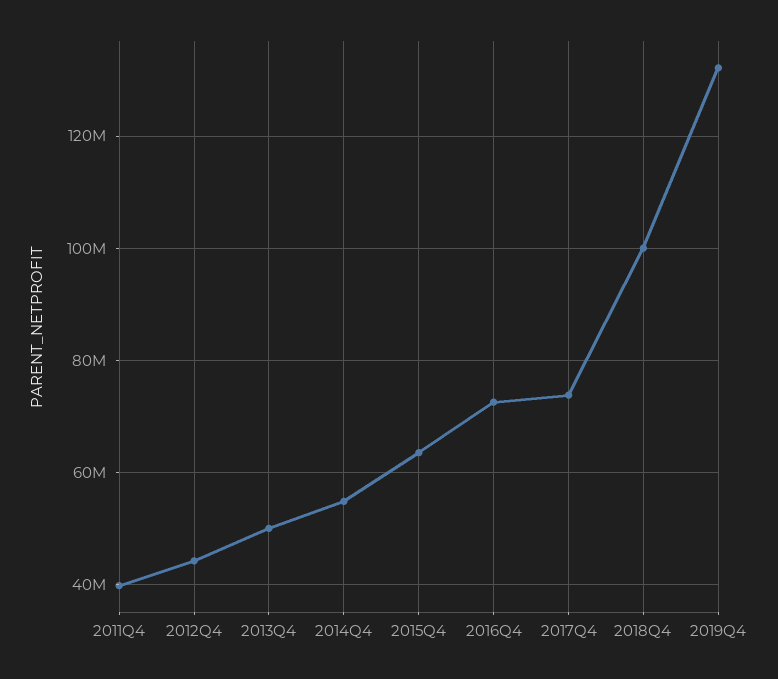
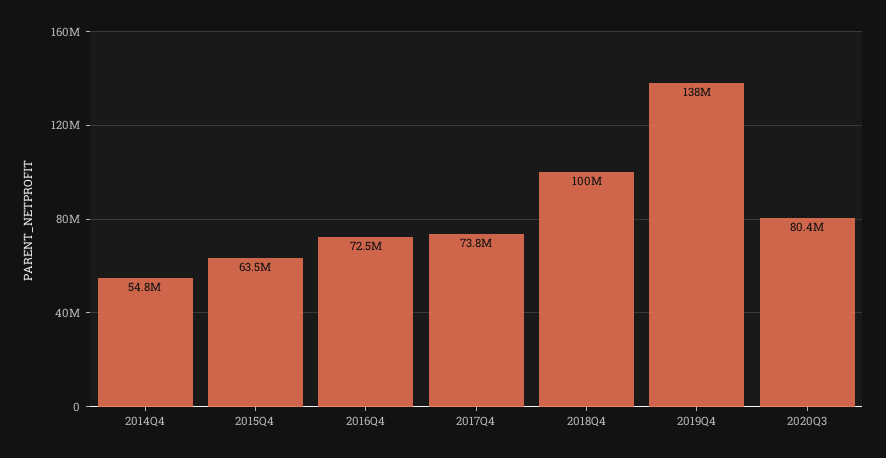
2011Q4: 40000000 -> none
2012Q4: 44000000 -> none
2013Q4: 50000000 -> none
2019Q4: 132000000 -> 138000000
2020Q3: none -> 80400000

